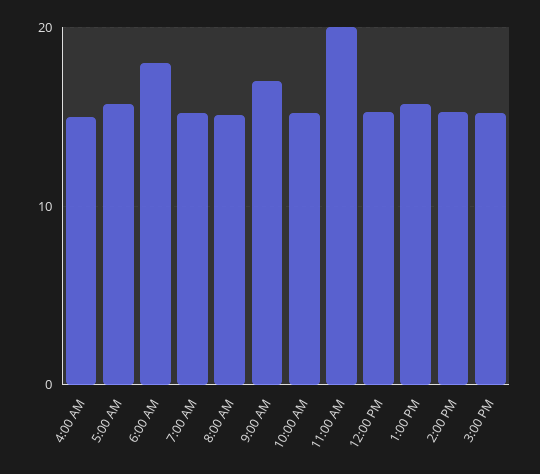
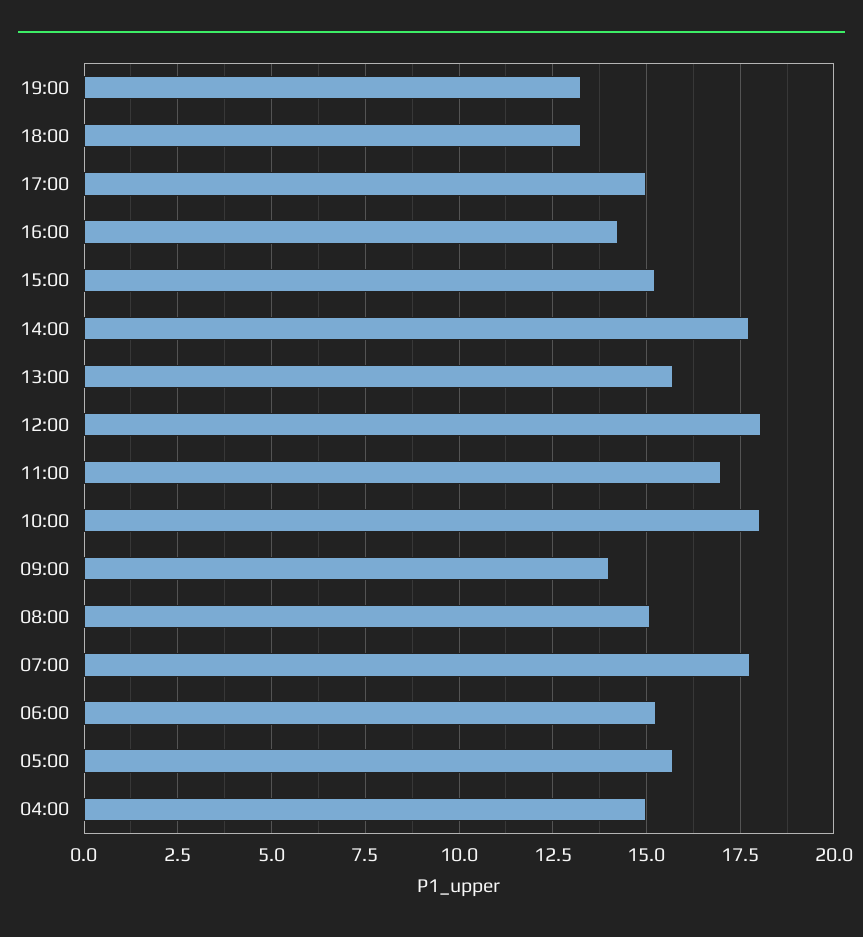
6:00 AM: 18 -> 15.25
7:00 AM: 15 -> 17.75
9:00 AM: 17 -> 14
10:00 AM: 15 -> 18
11:00 AM: 20 -> 17
12:00 PM: 15 -> 18
2:00 PM: 15 -> 17.75
19:00: none -> 13.25
18:00: none -> 13.25
17:00: none -> 15
16:00: none -> 14.25

